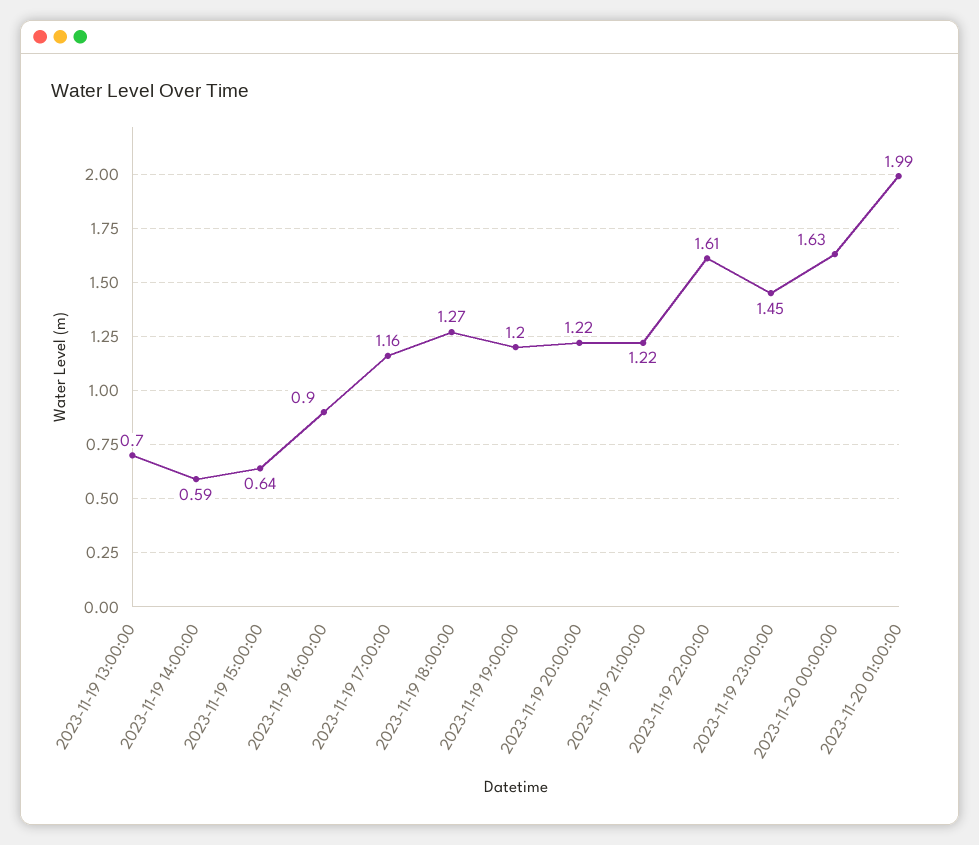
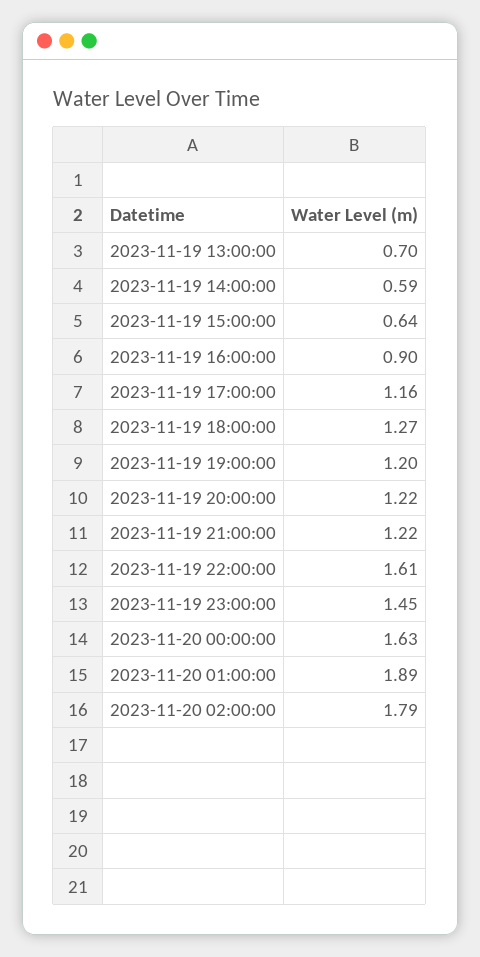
2023-11-20 01:00:00: 1.99 -> 1.89
2023-11-20 02:00:00: none -> 1.79

